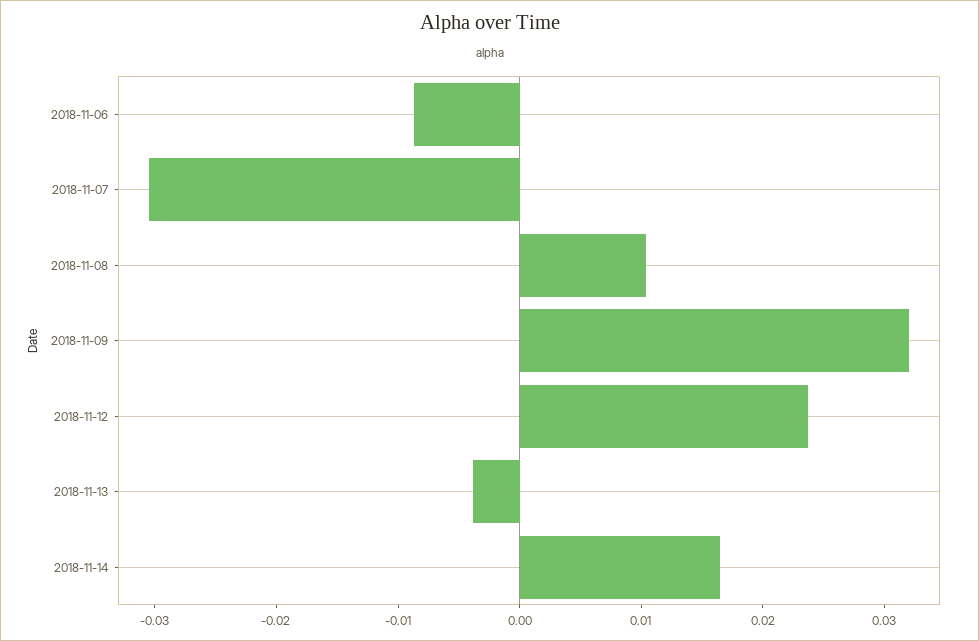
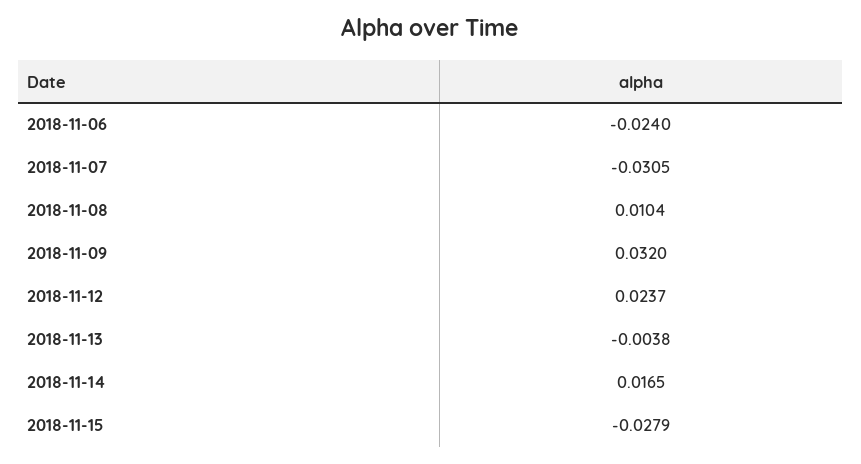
2018-11-06: -0.008 -> -0.024
2018-11-15: none -> -0.0279

